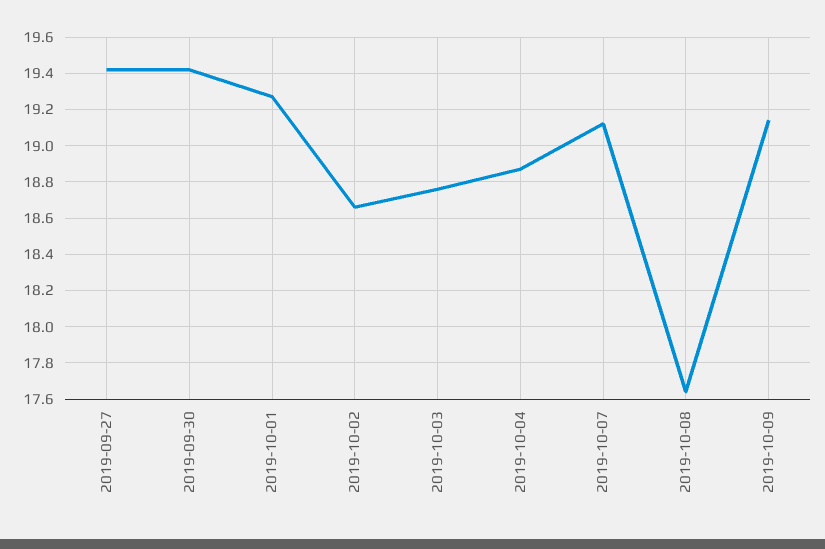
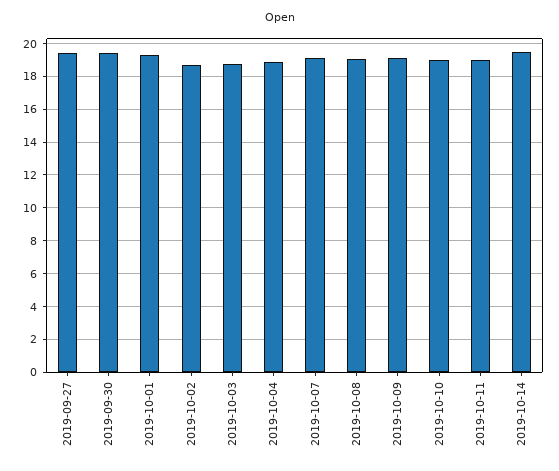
2019-10-08: 17.65 -> 19
2019-10-10: none -> 19
2019-10-11: none -> 19
2019-10-14: none -> 19.5

